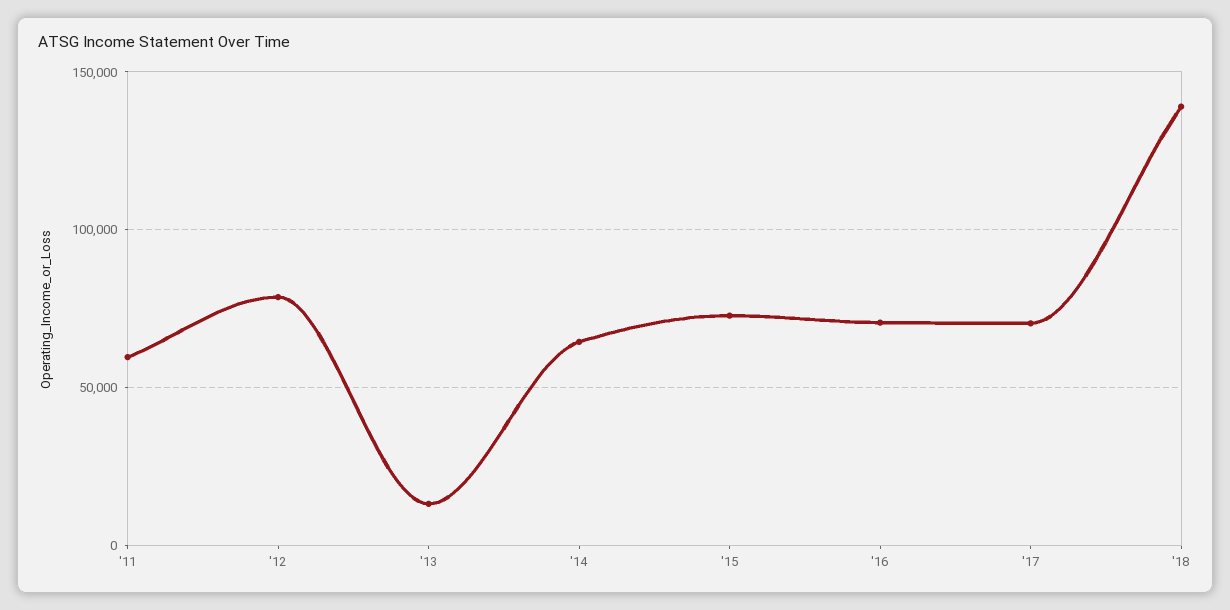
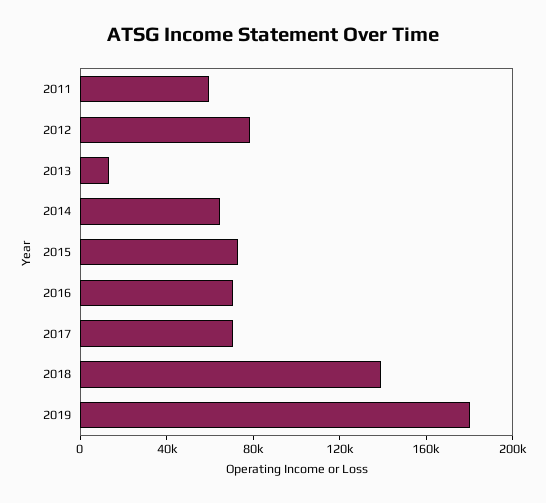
2019: none -> 180000

